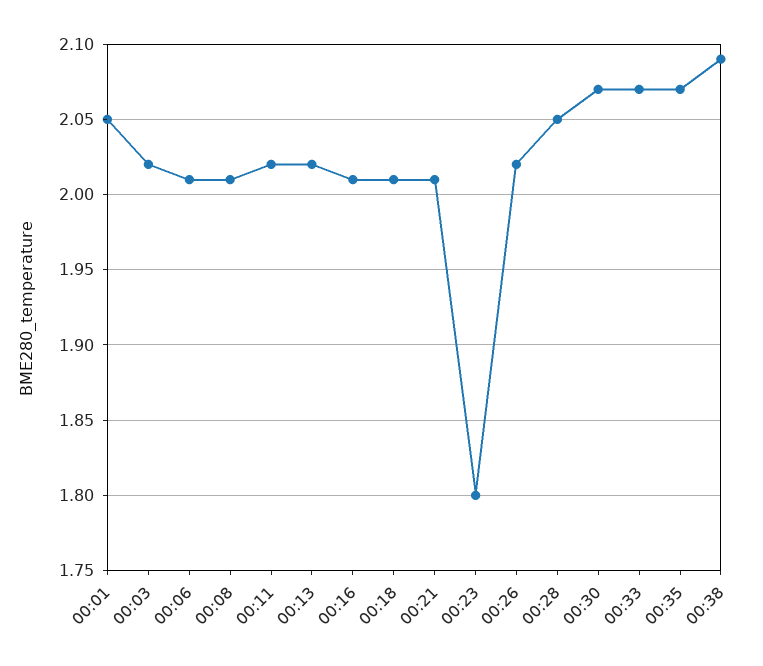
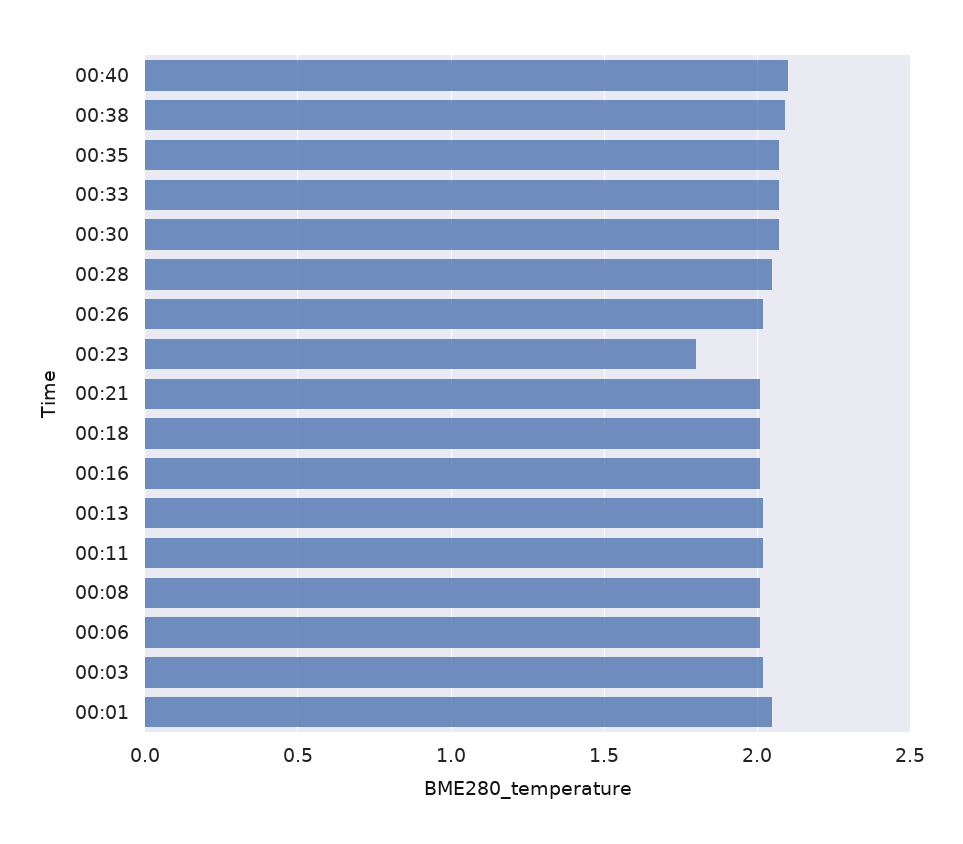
00:40: none -> 2.1

